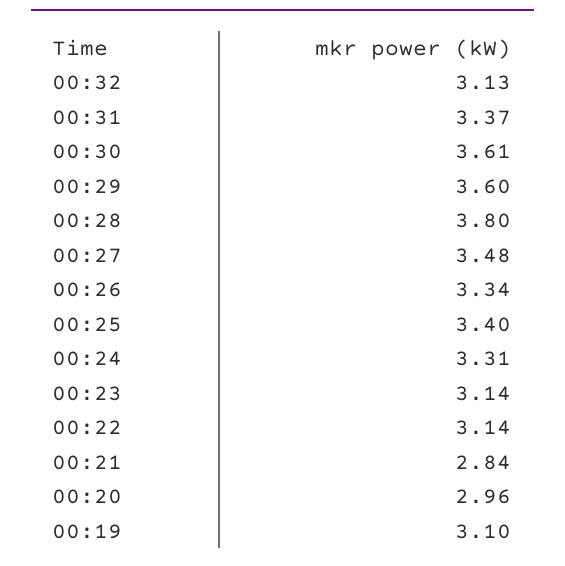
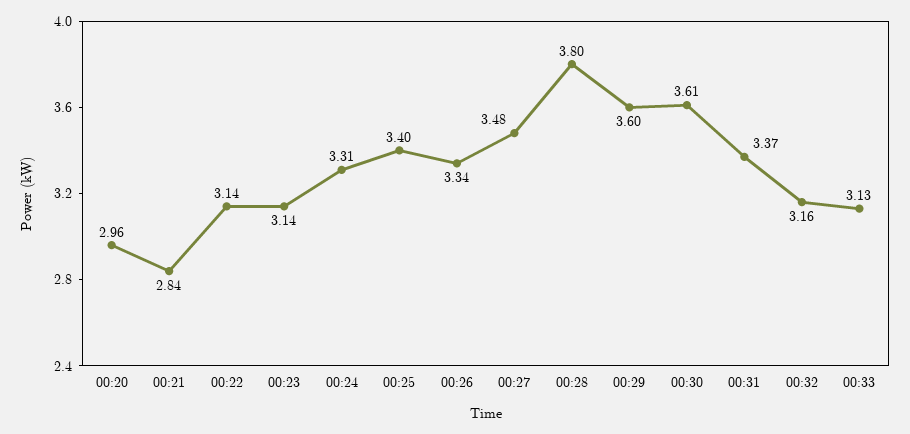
00:32: 3.13 -> 3.16
00:19: 3.1 -> none
00:33: none -> 3.13

